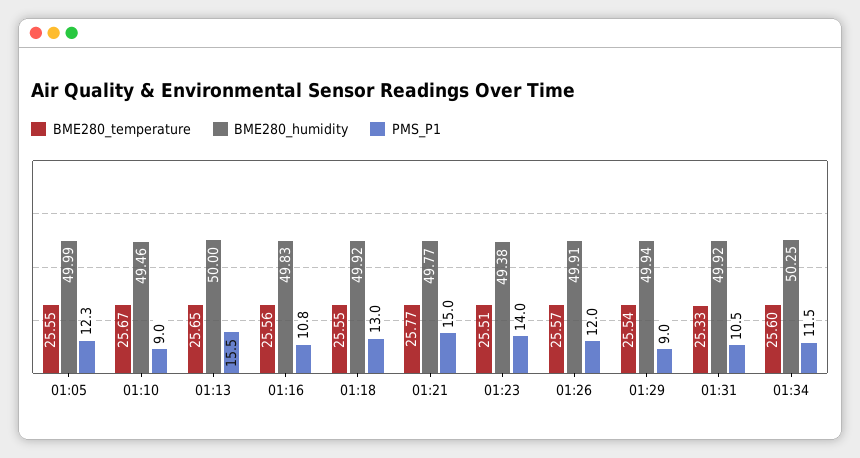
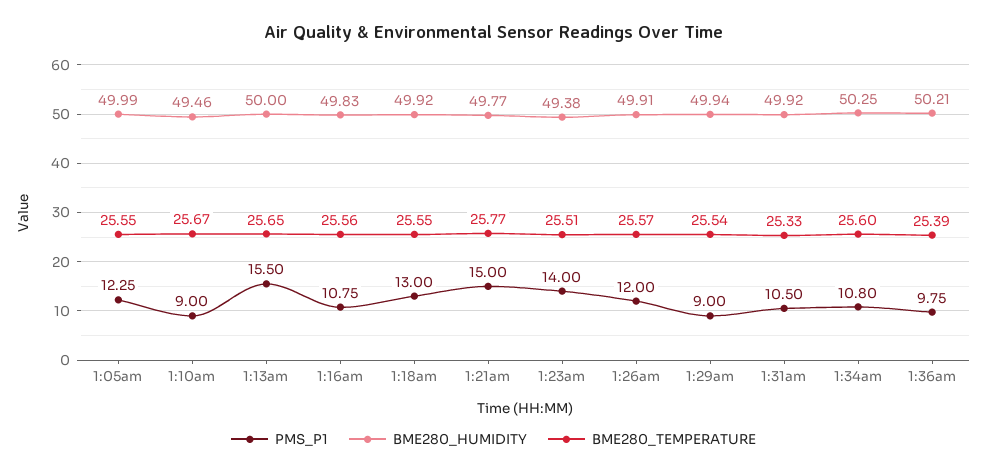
PMS_P1, 01:34: 11.5 -> 10.8
PMS_P1, 1:36am: none -> 9.75
BME280_humidity, 1:36am: none -> 50.21
BME280_temperature, 1:36am: none -> 25.39

